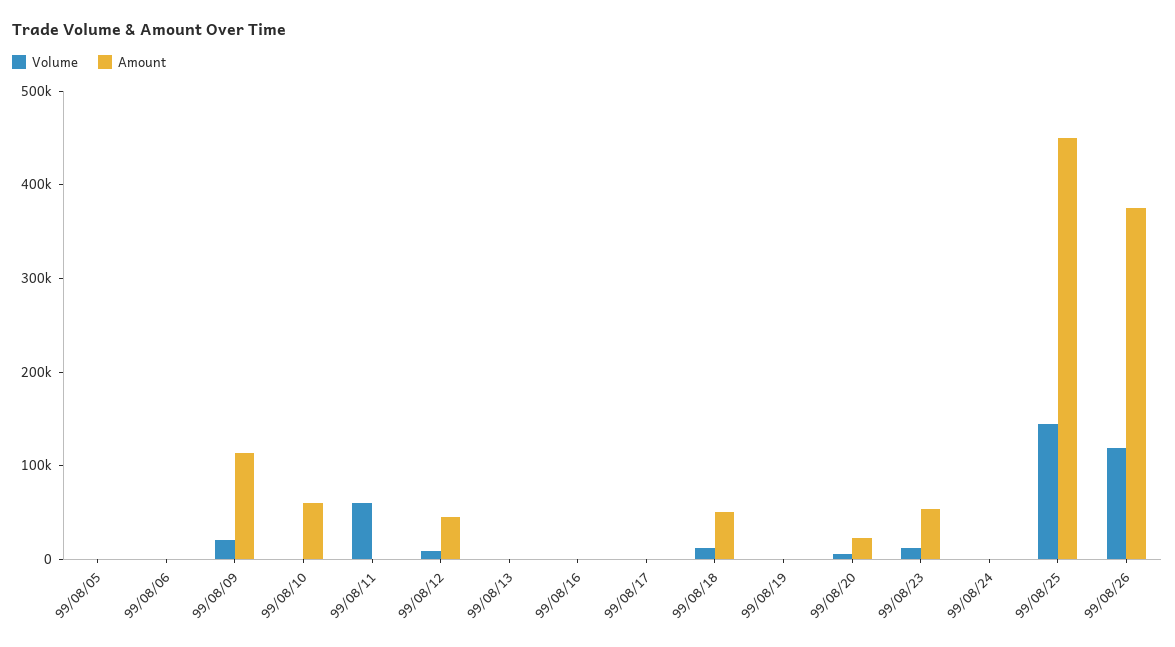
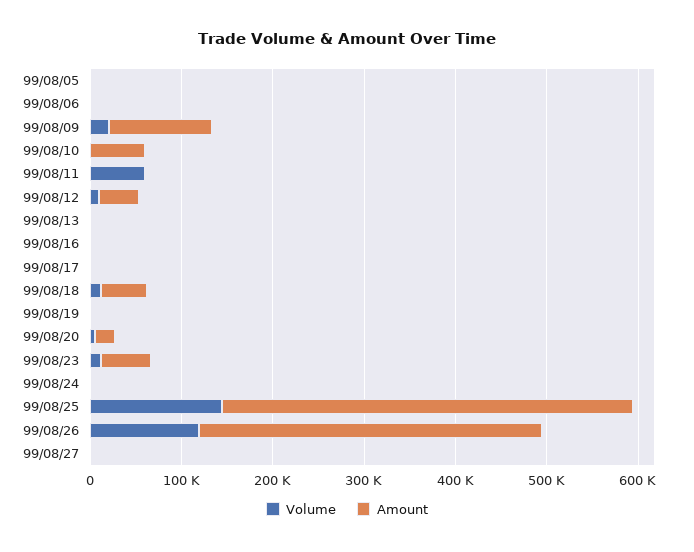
Volume, 99/08/27: none -> 0
Amount, 99/08/27: none -> 0

